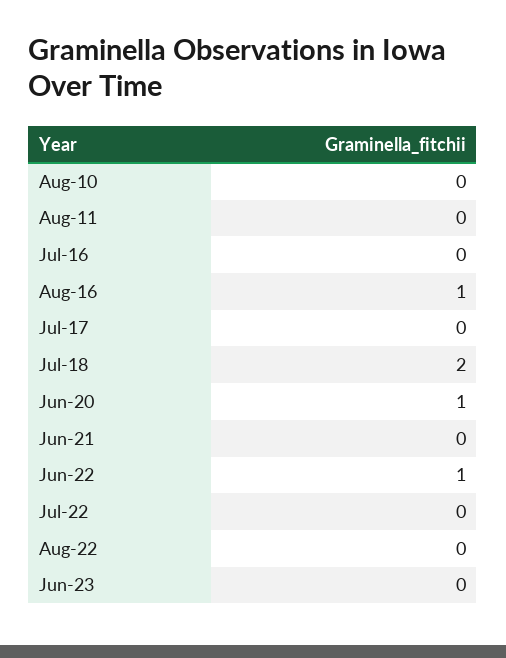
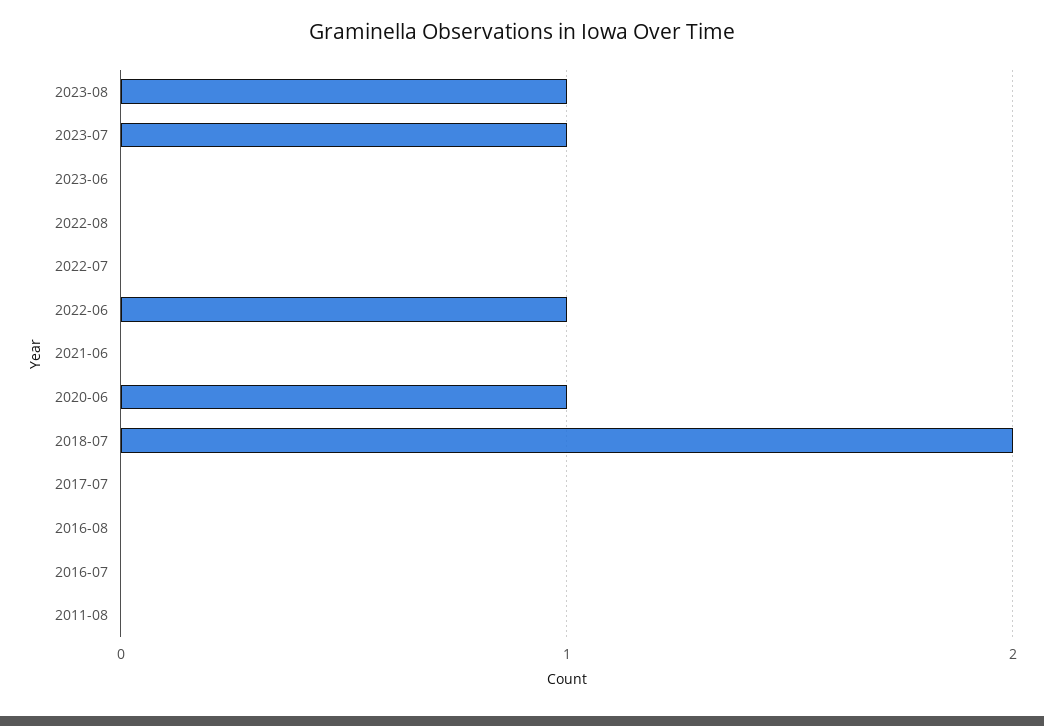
Aug-10: 0 -> none
Aug-16: 1 -> 0
2023-08: none -> 1
2023-07: none -> 1

